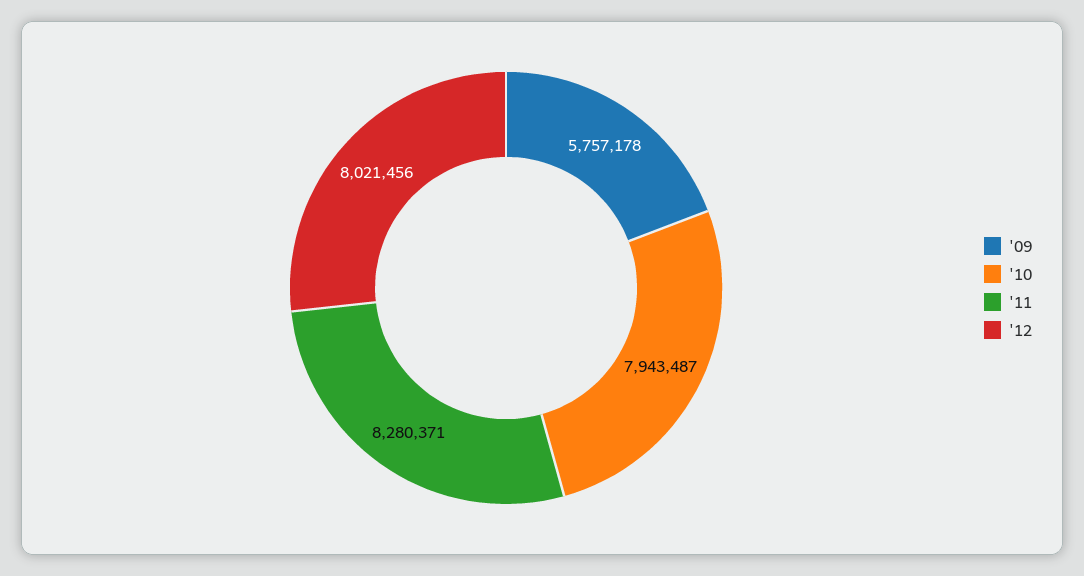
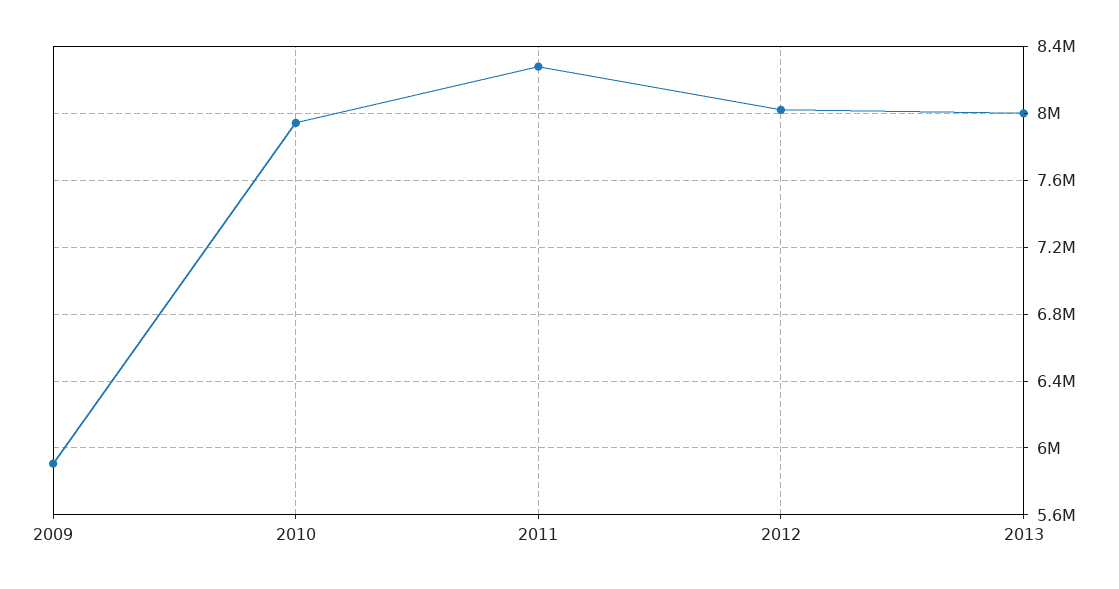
'09: 5757178 -> 5900000
2013: none -> 8000000

